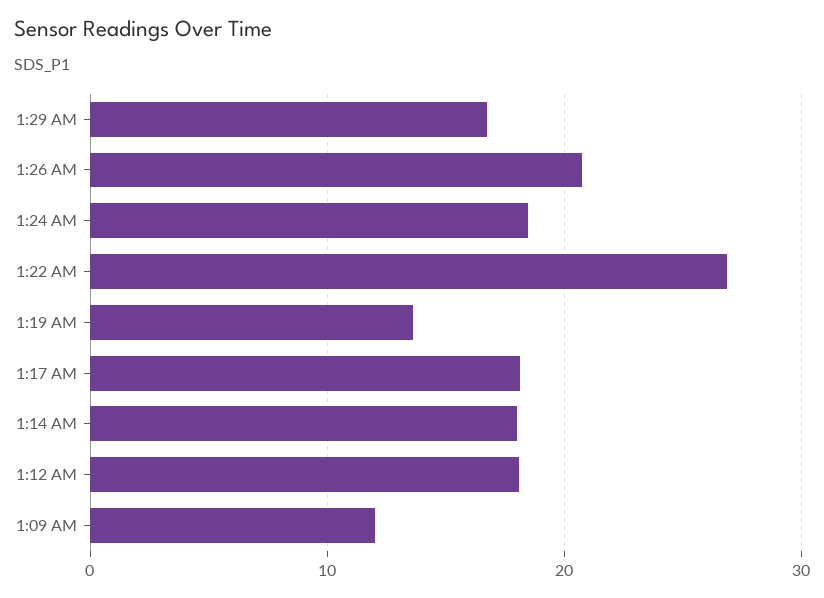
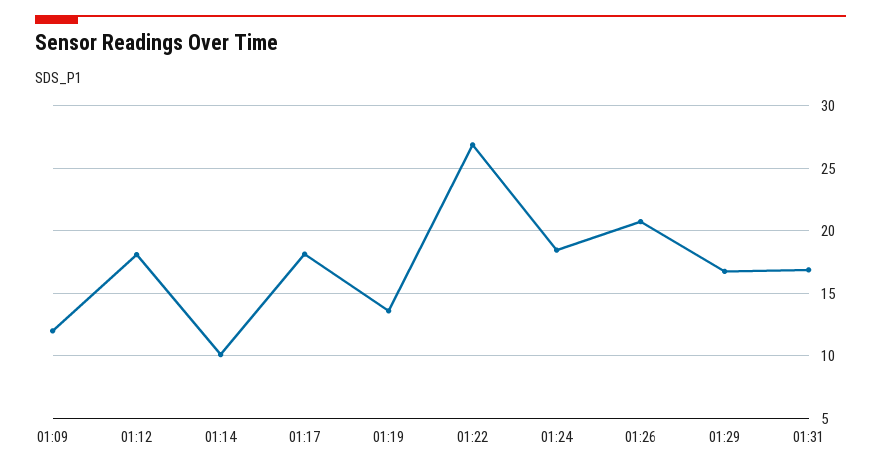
1:14 AM: 18 -> 10
01:31: none -> 17

